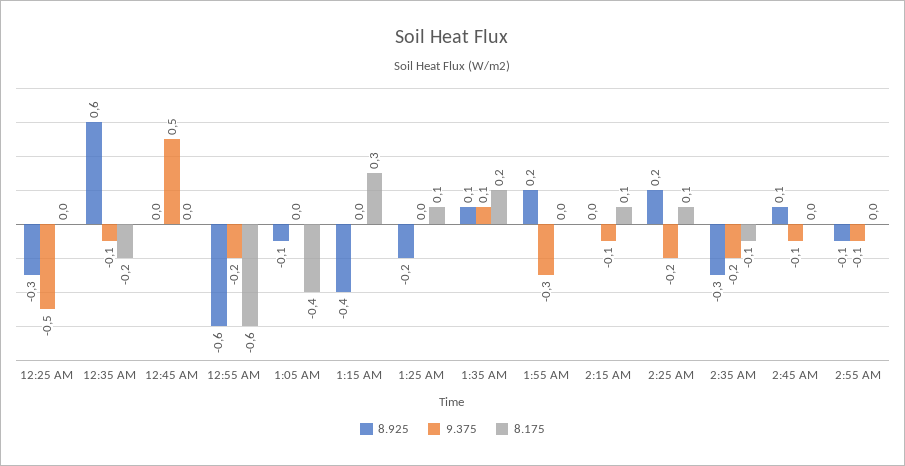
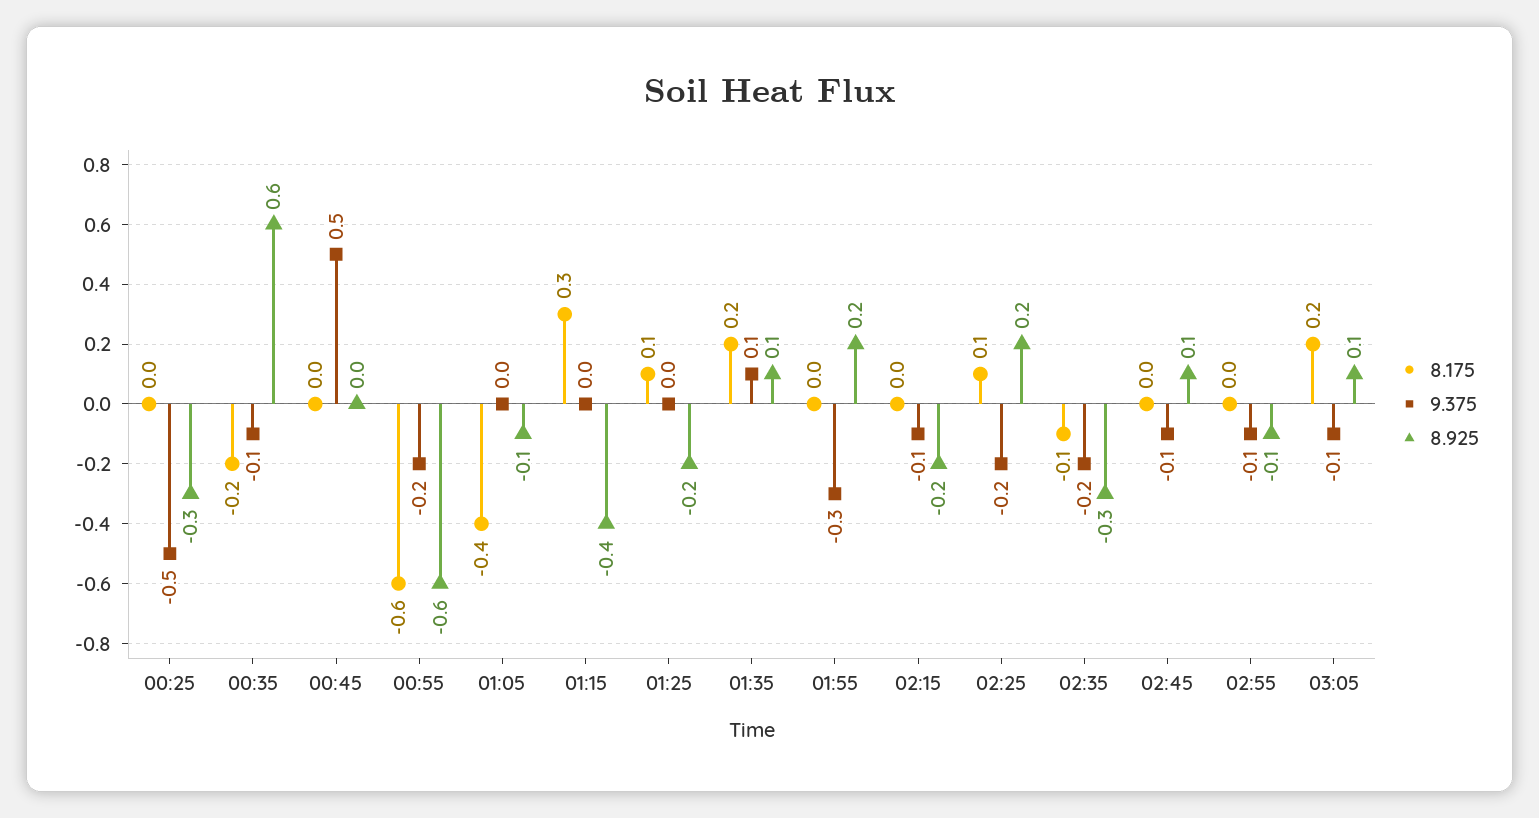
8.925, 2:15 AM: 0 -> -0.2
8.175, 2:15 AM: 0.1 -> 0
8.175, 03:05: none -> 0.2
9.375, 03:05: none -> -0.1
8.925, 03:05: none -> 0.1

